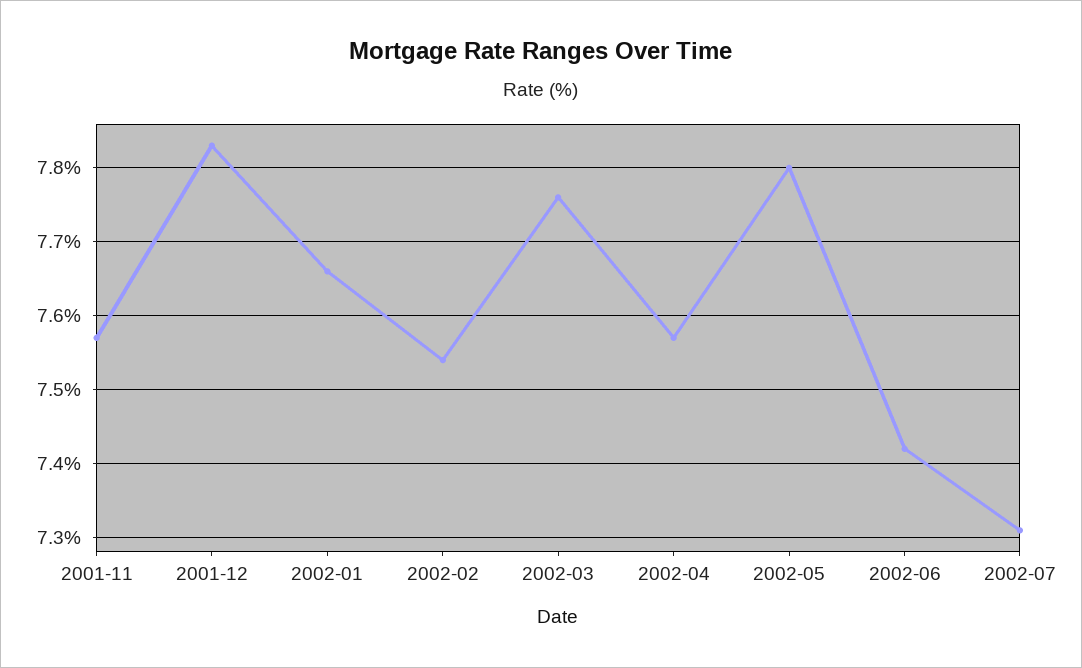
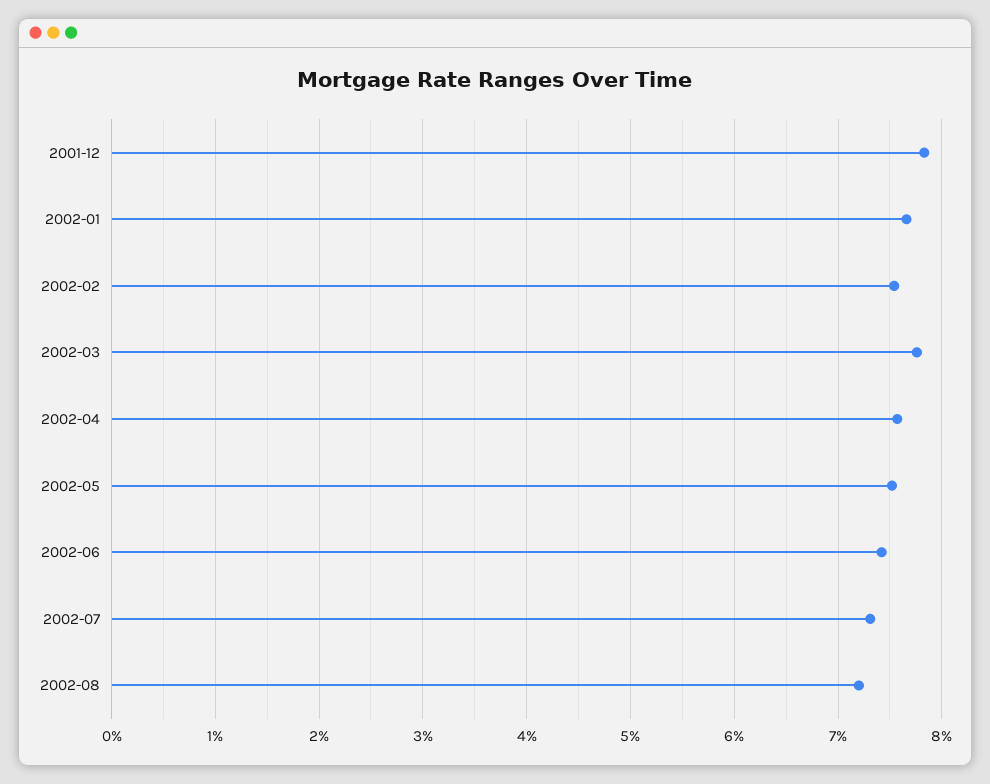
2001-11: 7.57 -> none
2002-05: 7.8 -> 7.5
2002-08: none -> 7.2

